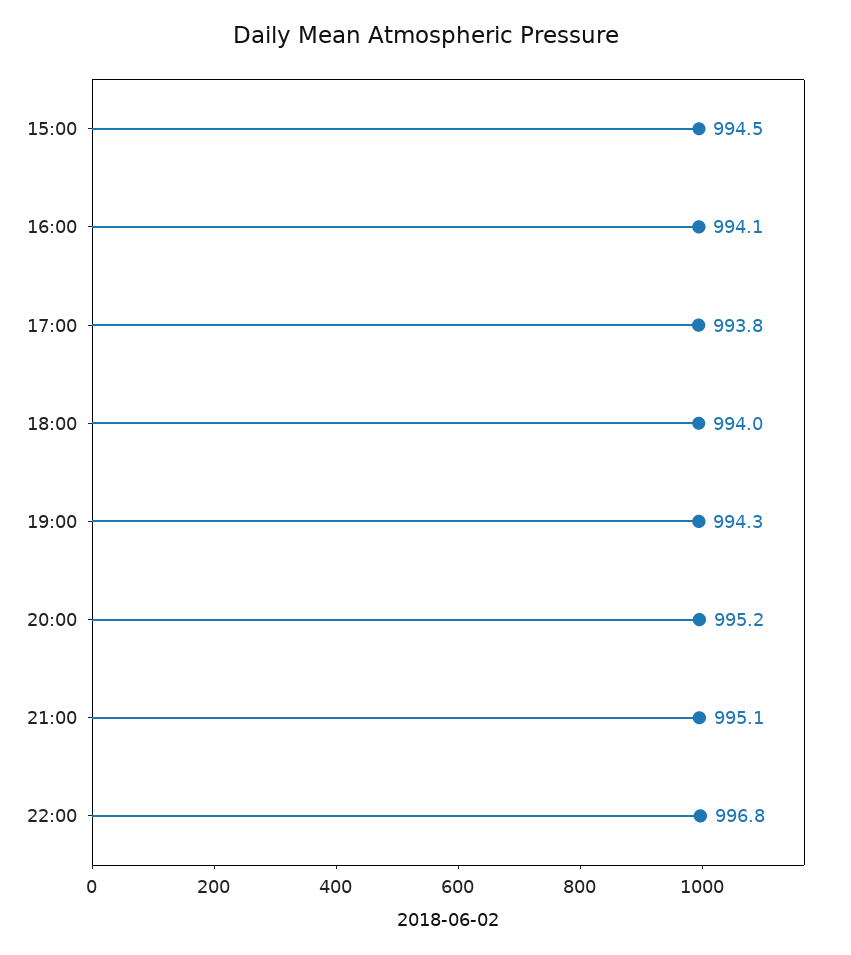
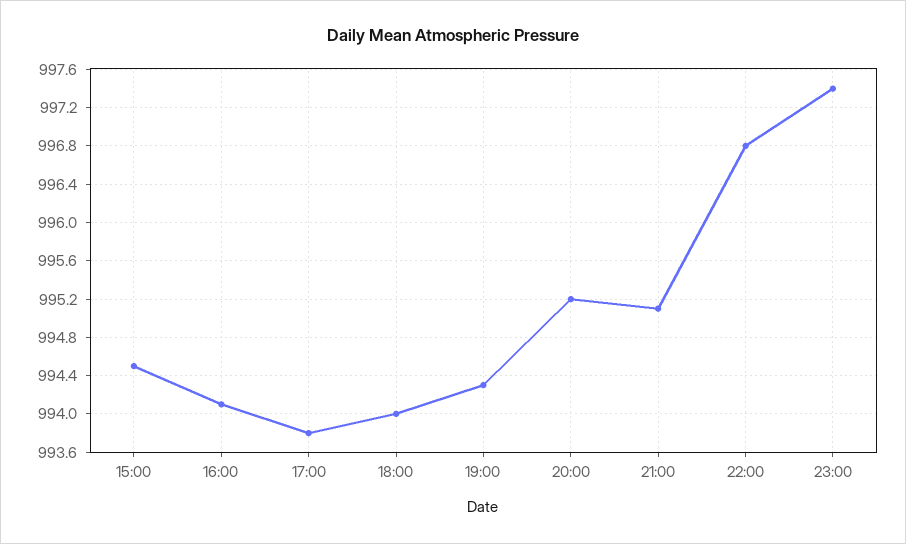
23:00: none -> 997.4

